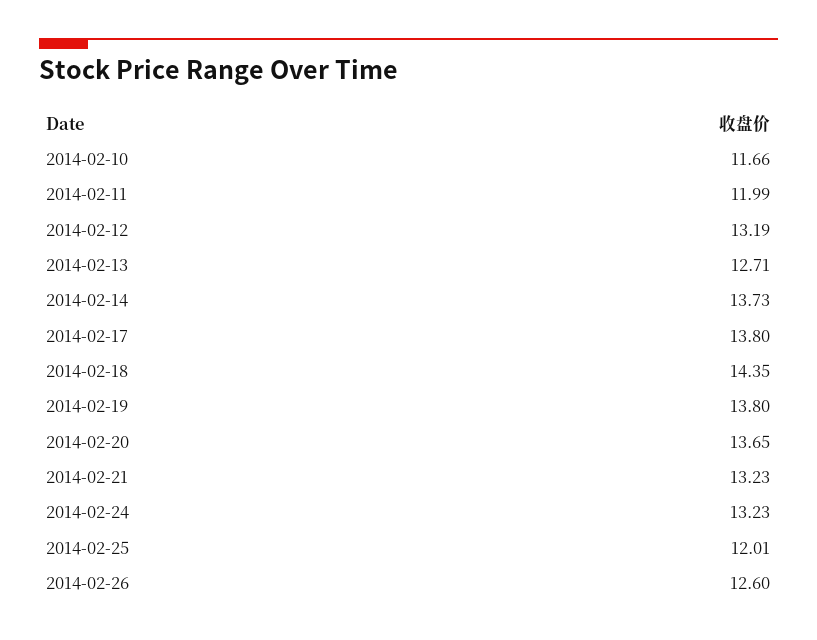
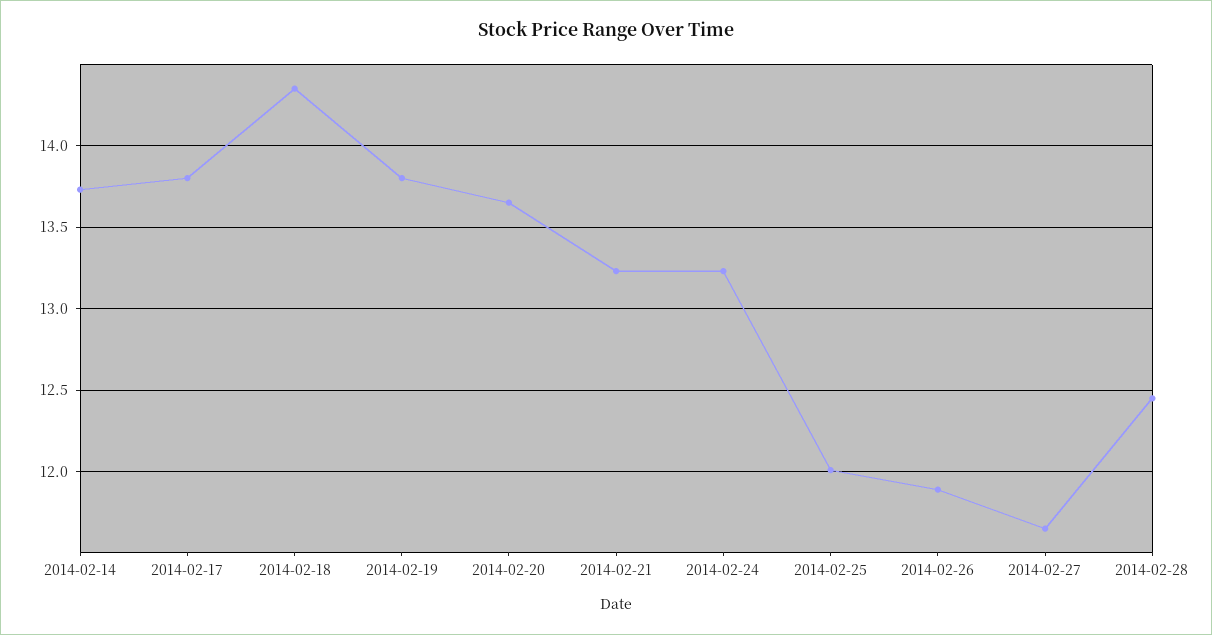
2014-02-10: 11.66 -> none
2014-02-11: 11.99 -> none
2014-02-12: 13.19 -> none
2014-02-13: 12.71 -> none
2014-02-26: 12.6 -> 11.9
2014-02-27: none -> 11.65
2014-02-28: none -> 12.45

